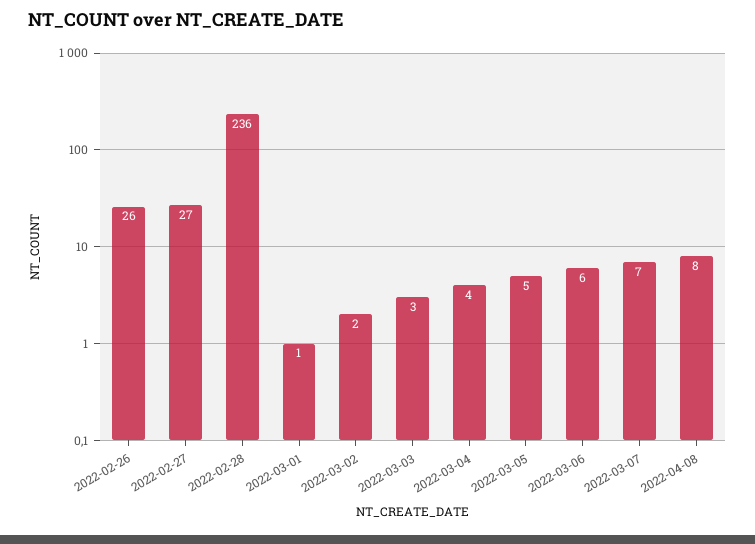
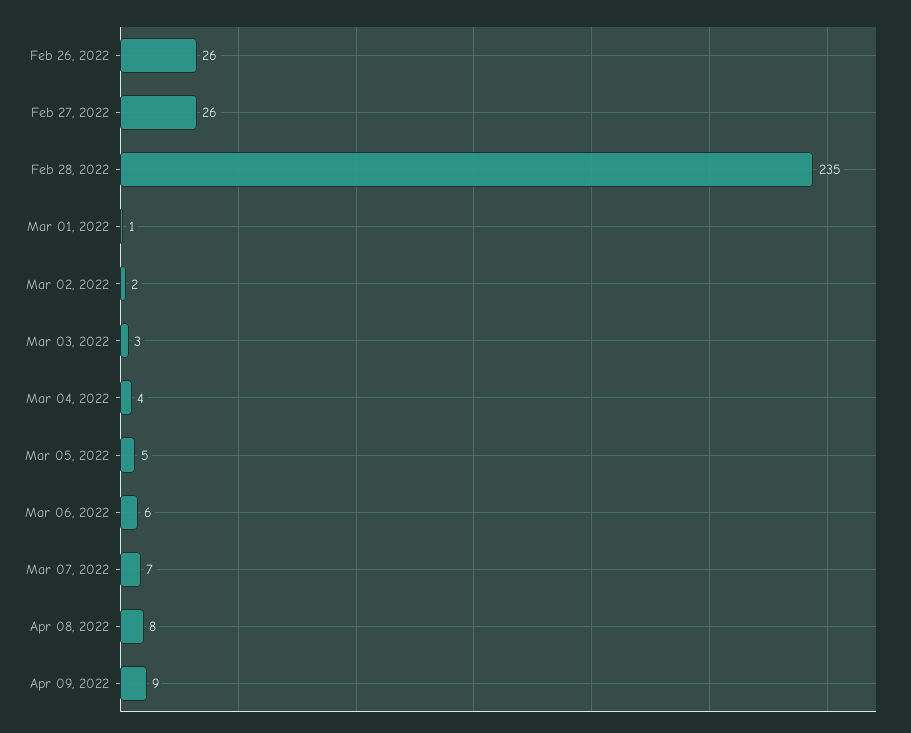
2022-02-27: 27 -> 26
2022-02-28: 236 -> 235
Apr 09, 2022: none -> 9

